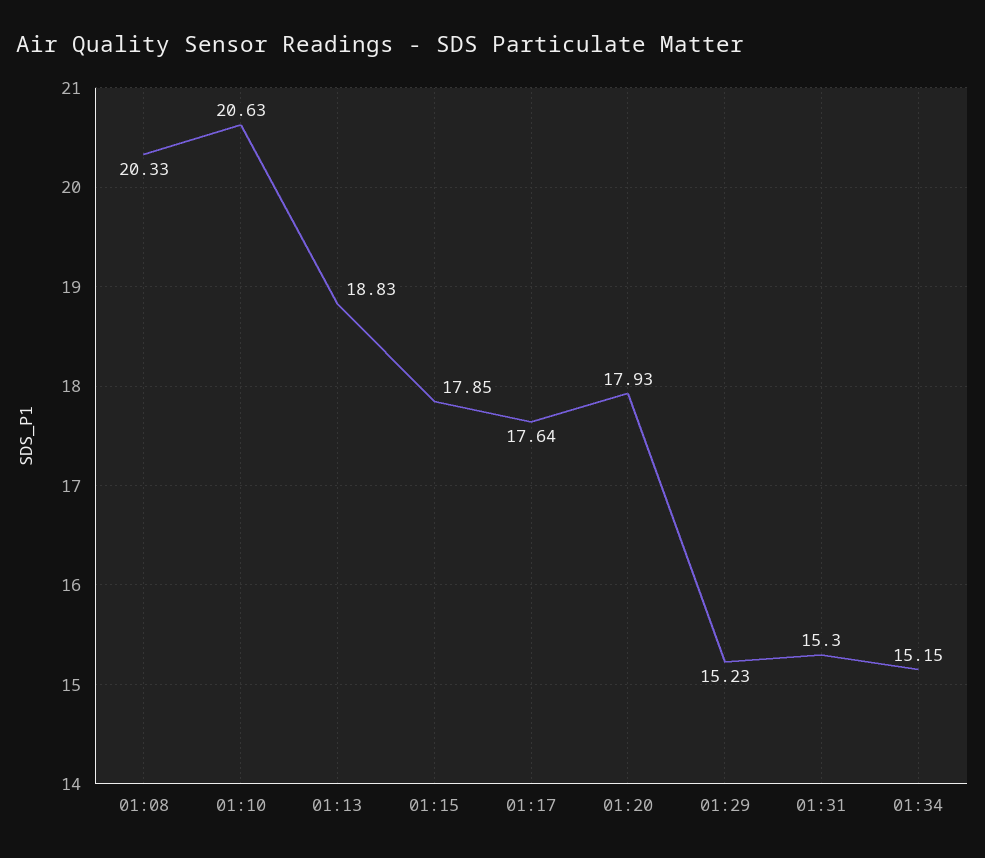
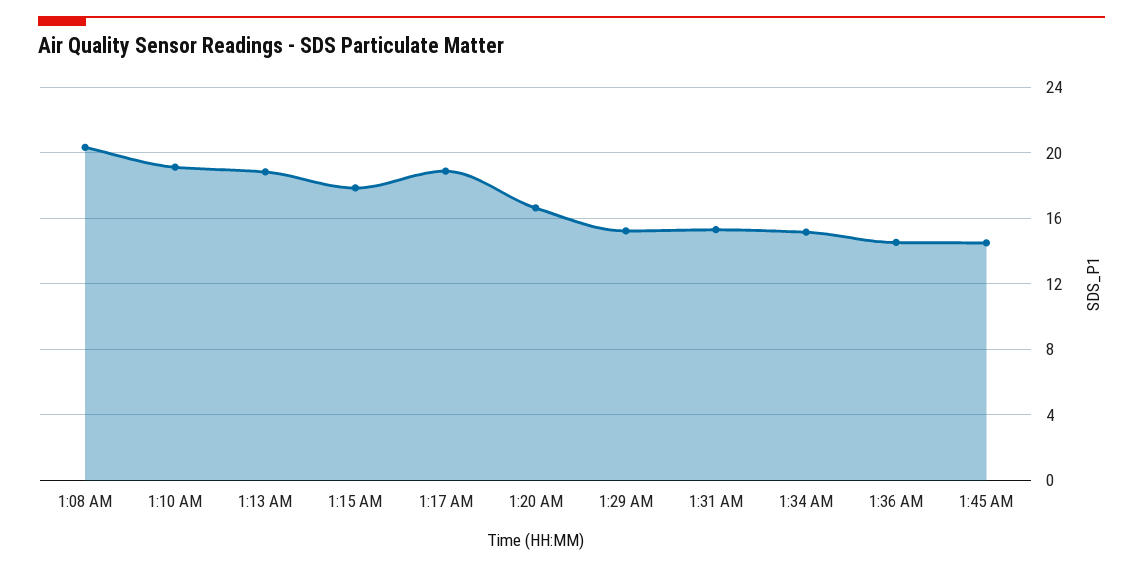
01:10: 20.63 -> 19
01:17: 17.64 -> 19
01:20: 17.93 -> 16.5
1:36 AM: none -> 14.5
1:45 AM: none -> 14.5

